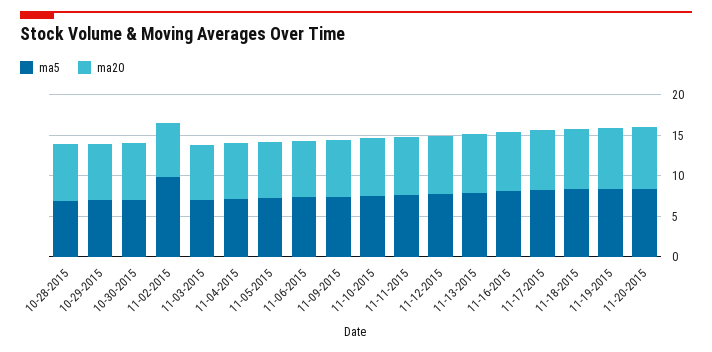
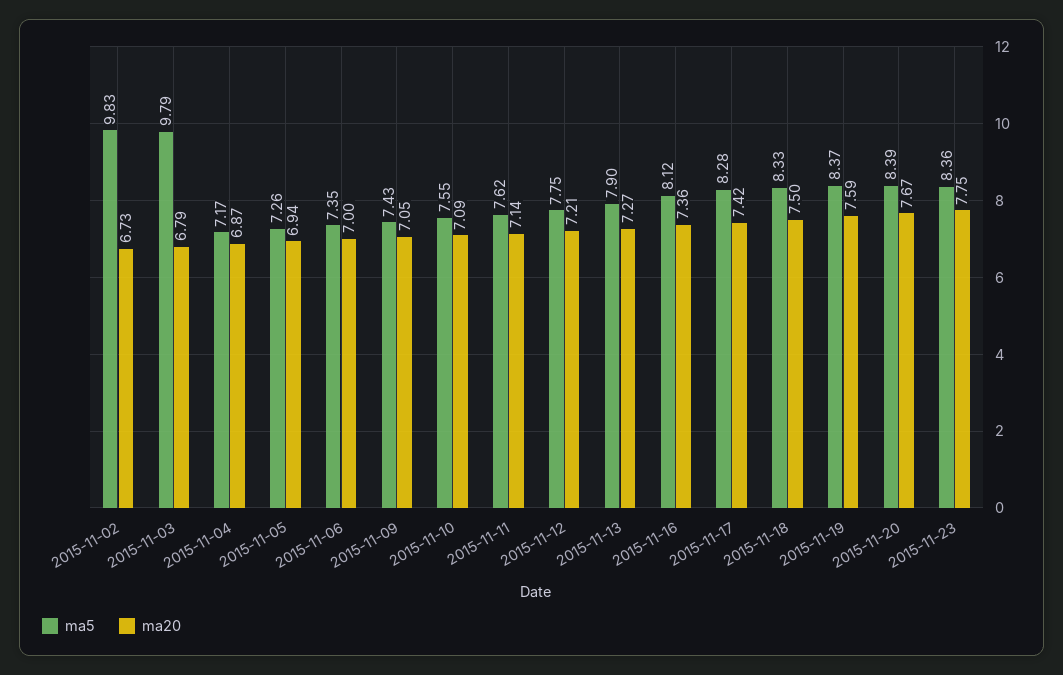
ma5, 10-28-2015: 7 -> none
ma20, 10-28-2015: 7 -> none
ma5, 10-29-2015: 7 -> none
ma20, 10-29-2015: 7 -> none
ma5, 10-30-2015: 7 -> none
ma20, 10-30-2015: 7 -> none
ma5, 11-03-2015: 7 -> 9.79
ma5, 2015-11-23: none -> 8.36
ma20, 2015-11-23: none -> 7.75

